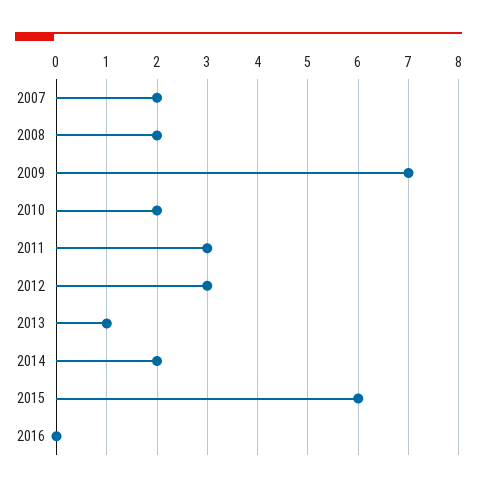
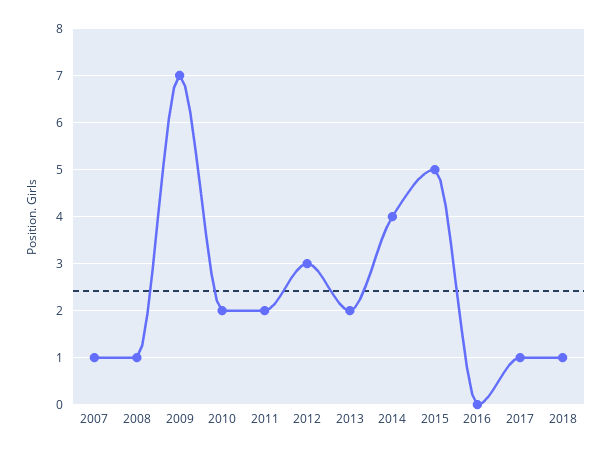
2007: 2 -> 1
2008: 2 -> 1
2011: 3 -> 2
2013: 1 -> 2
2014: 2 -> 4
2015: 6 -> 5
2017: none -> 1
2018: none -> 1

